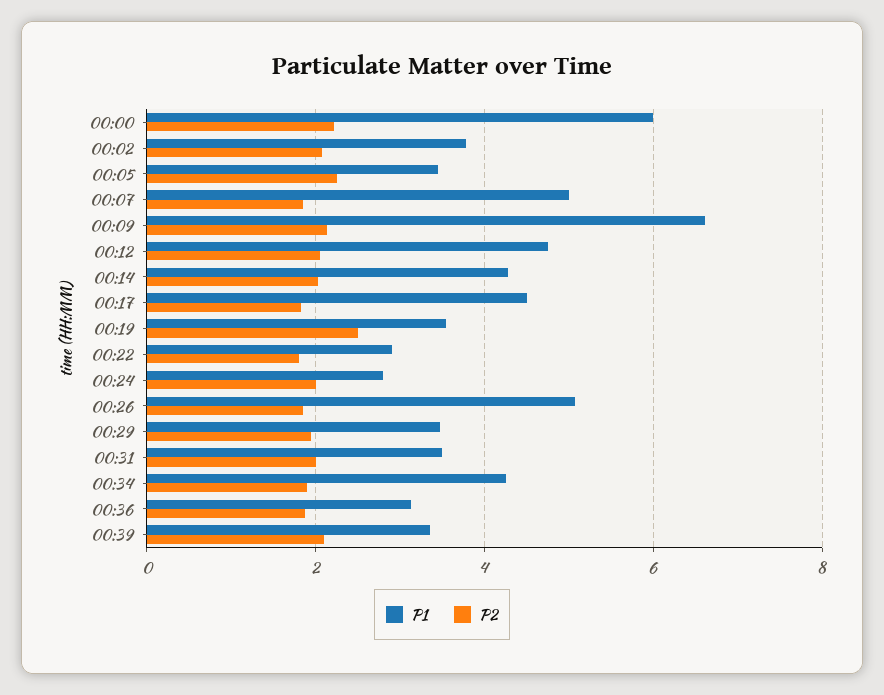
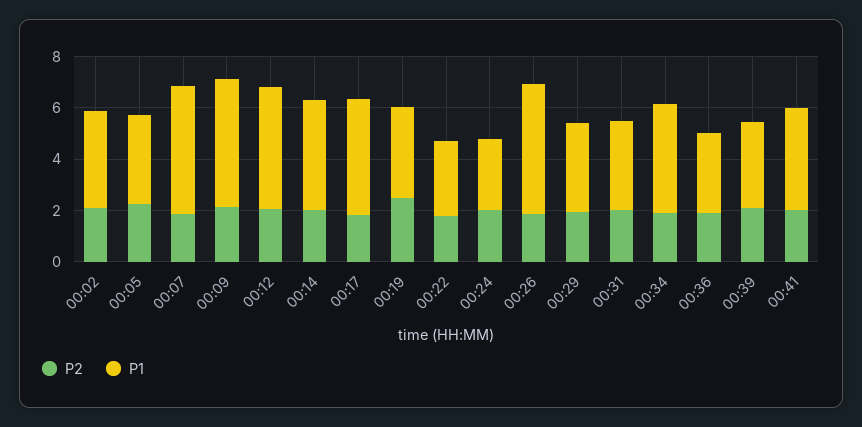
P1, 00:00: 6 -> none
P2, 00:00: 2.2 -> none
P1, 00:09: 6.6 -> 5
P2, 00:41: none -> 2
P1, 00:41: none -> 4

